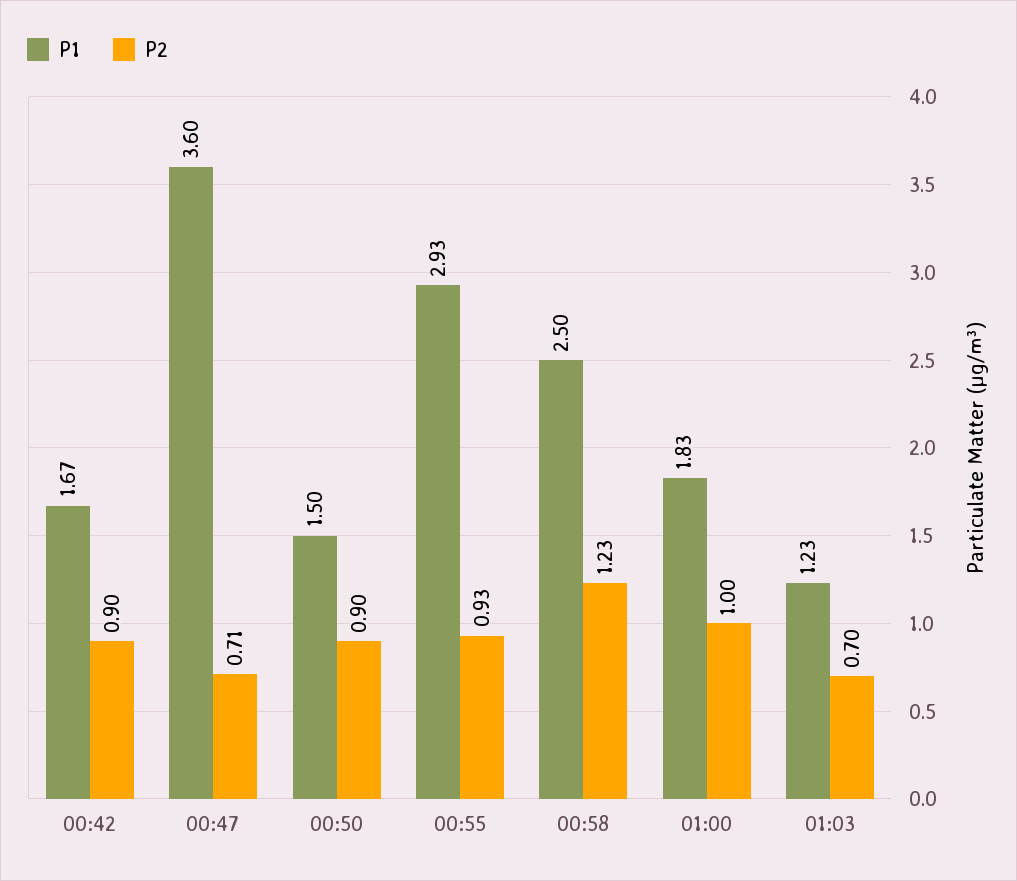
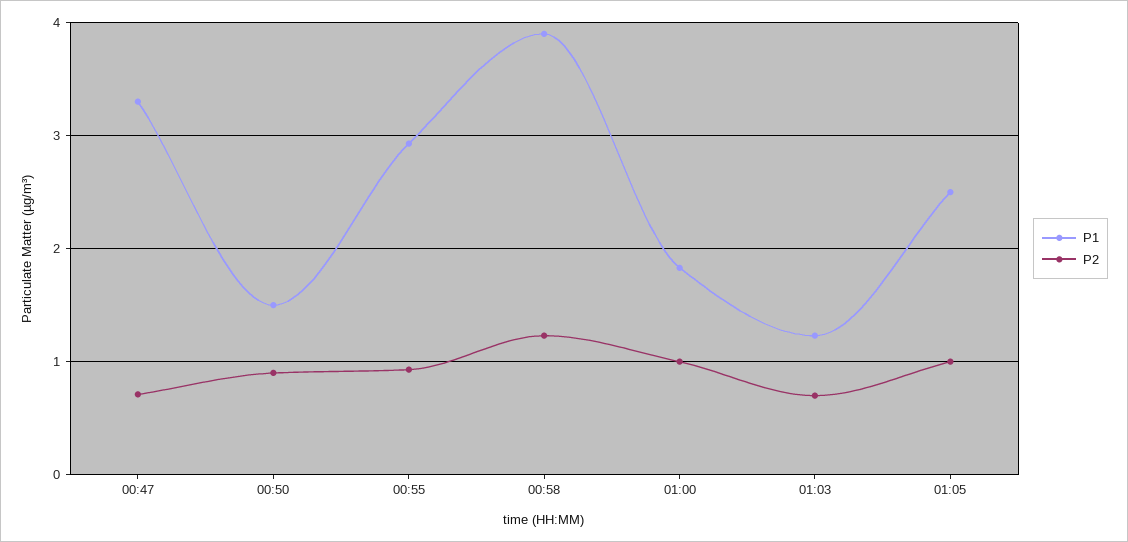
P1, 00:42: 1.67 -> none
P2, 00:42: 0.9 -> none
P1, 00:47: 3.6 -> 3.3
P1, 00:58: 2.5 -> 3.9
P1, 01:05: none -> 2.5
P2, 01:05: none -> 1

